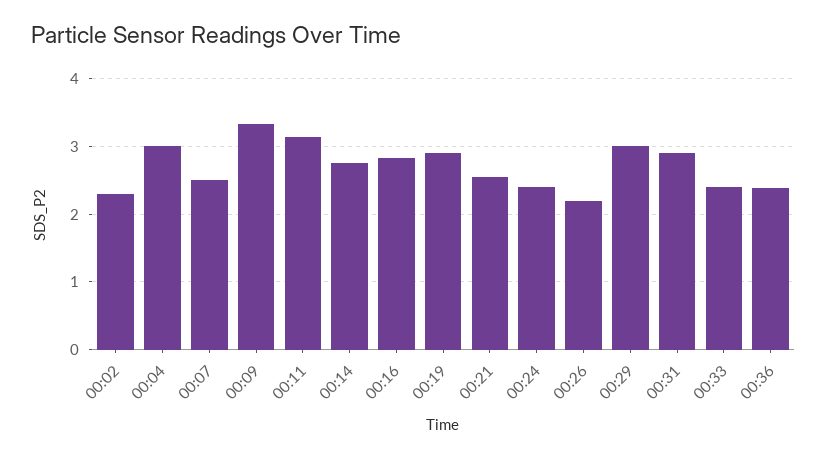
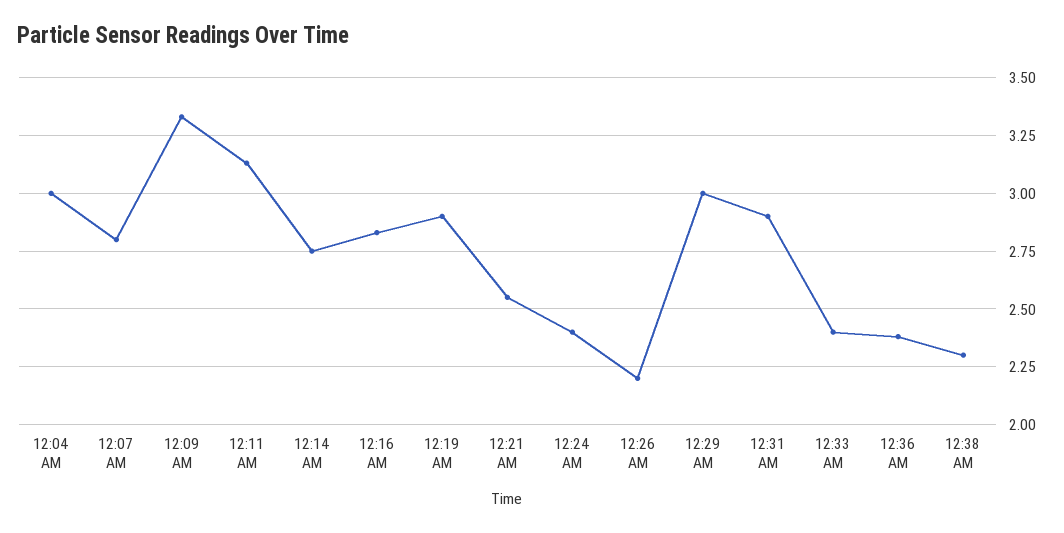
00:02: 2.3 -> none
00:07: 2.5 -> 2.8
12:38 AM: none -> 2.3

